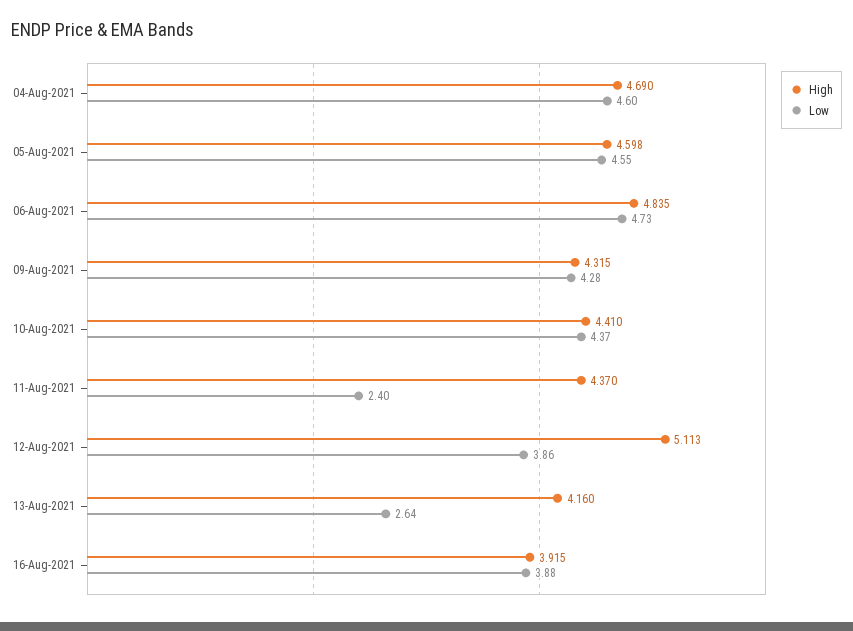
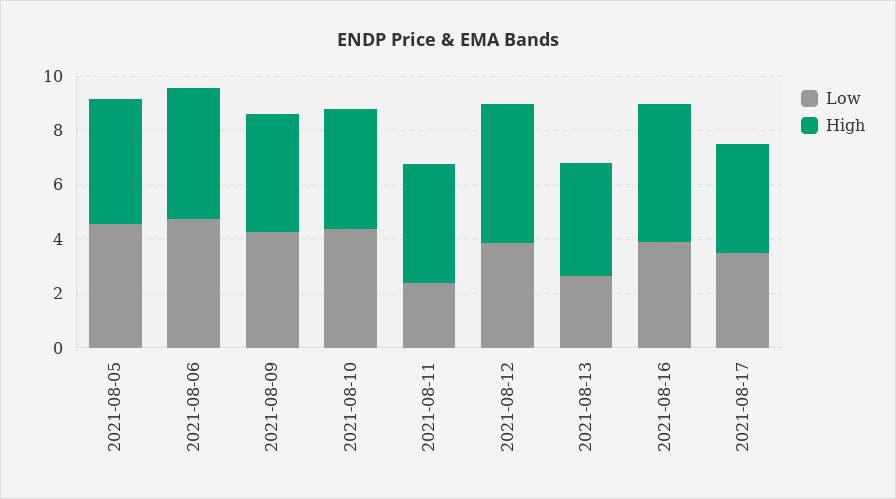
High, 04-Aug-2021: 4.69 -> none
Low, 04-Aug-2021: 4.6 -> none
High, 16-Aug-2021: 3.915 -> 5
Low, 2021-08-17: none -> 3.5
High, 2021-08-17: none -> 4

